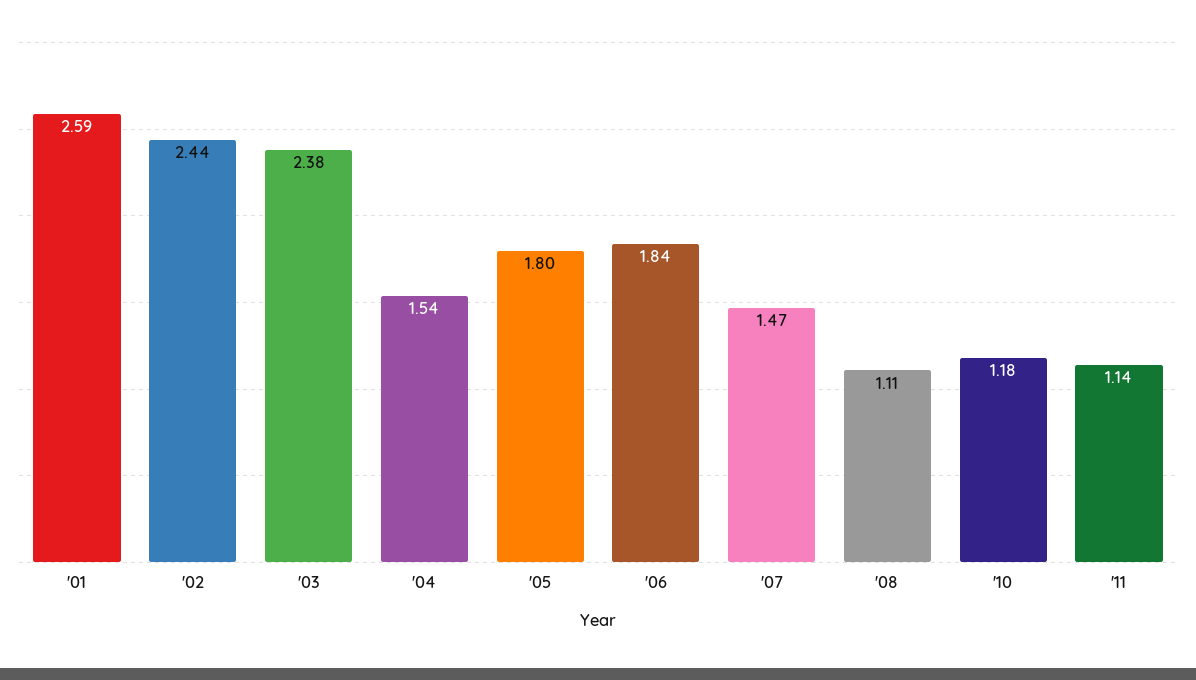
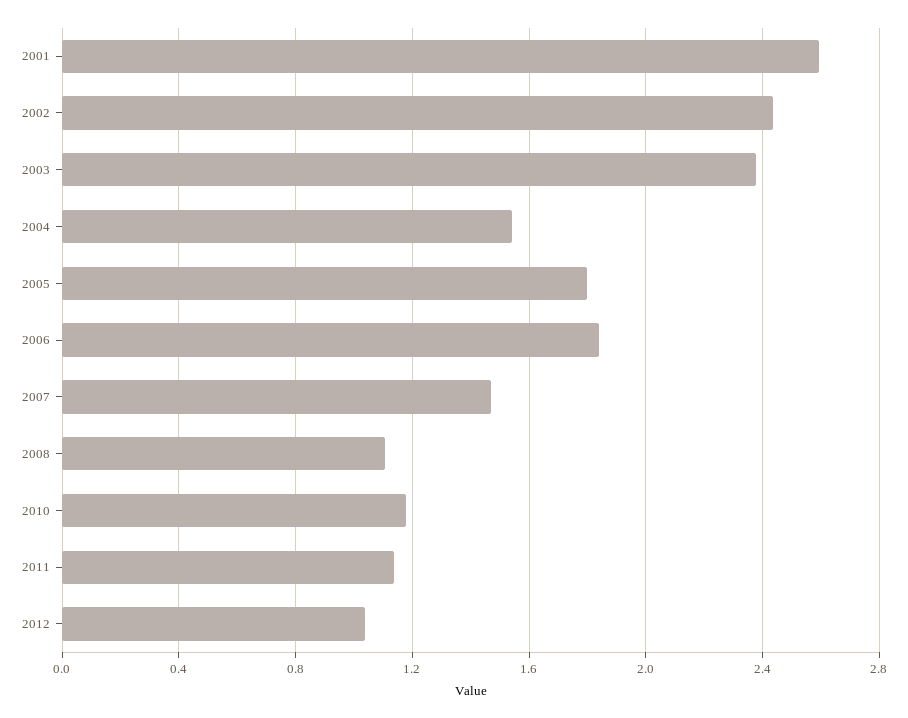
2012: none -> 1.05

